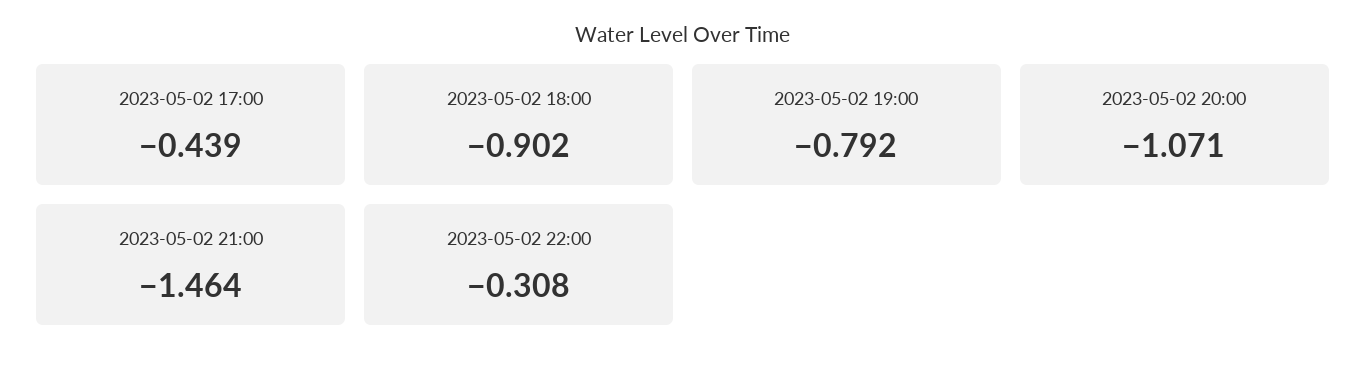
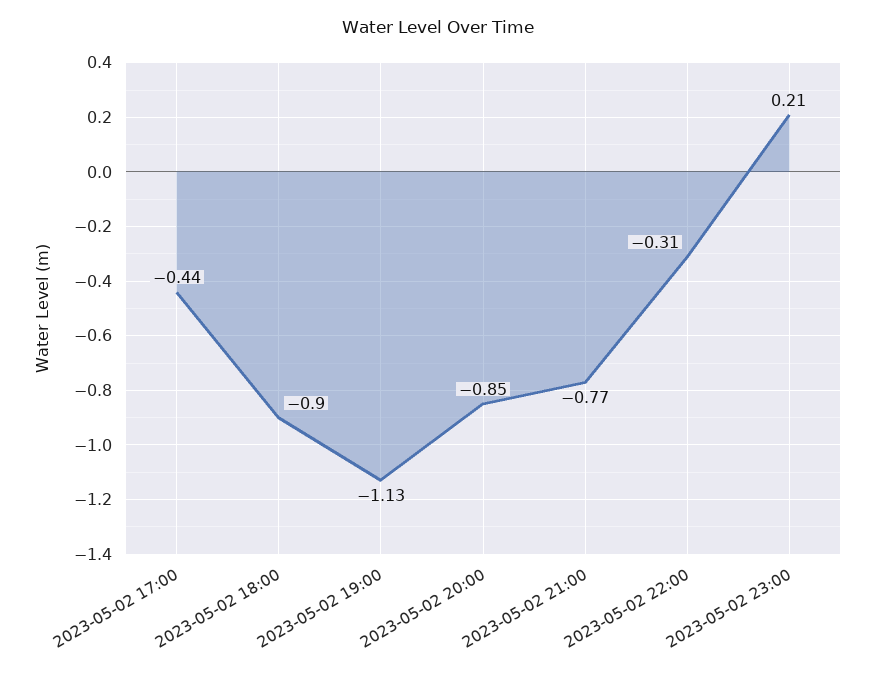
2023-05-02 19:00: -0.792 -> -1.13
2023-05-02 20:00: -1.071 -> -0.85
2023-05-02 21:00: -1.464 -> -0.77
2023-05-02 23:00: none -> 0.21

